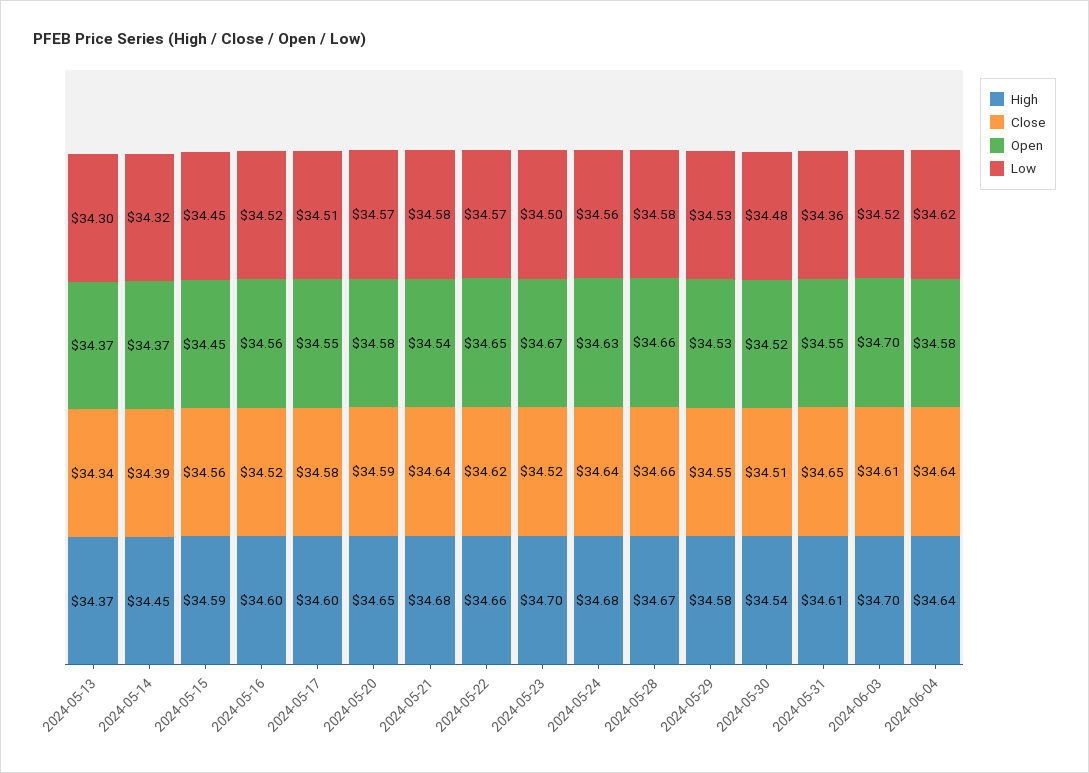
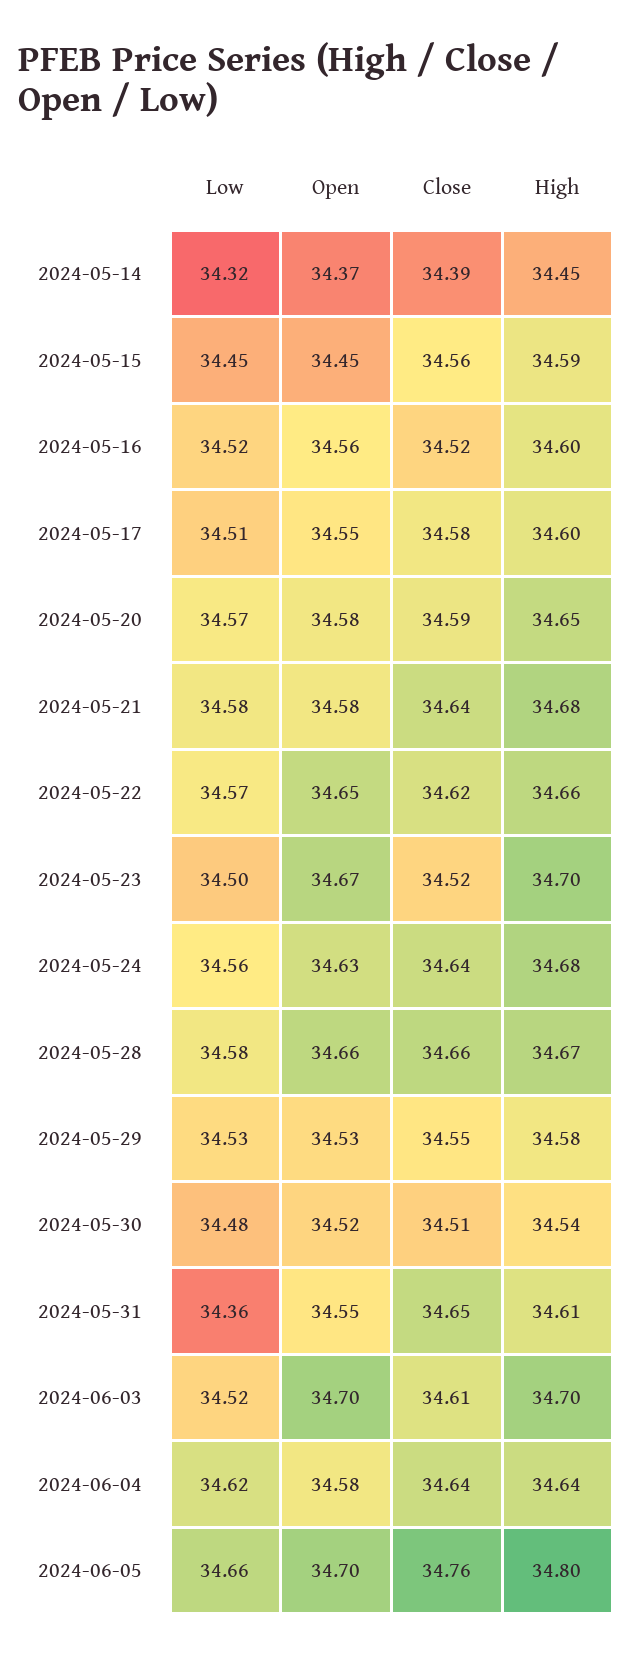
High, 2024-05-13: 34.37 -> none
Close, 2024-05-13: 34.34 -> none
Open, 2024-05-13: 34.37 -> none
Low, 2024-05-13: 34.3 -> none
Open, 2024-05-21: 34.54 -> 34.58
Low, 2024-06-05: none -> 34.66
Open, 2024-06-05: none -> 34.7
Close, 2024-06-05: none -> 34.76
High, 2024-06-05: none -> 34.8

